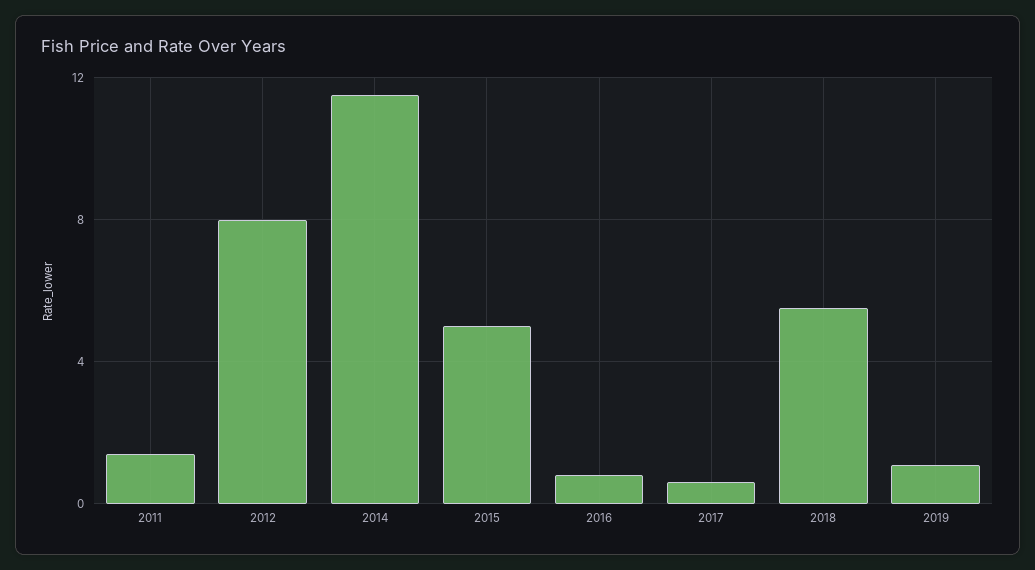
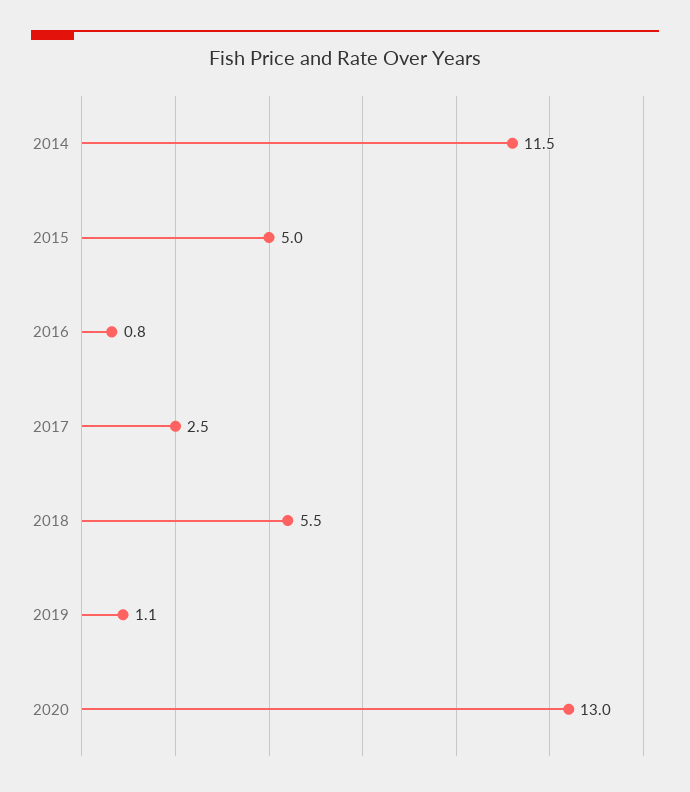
2011: 1.5 -> none
2012: 8 -> none
2017: 0.5 -> 2.5
2020: none -> 13

